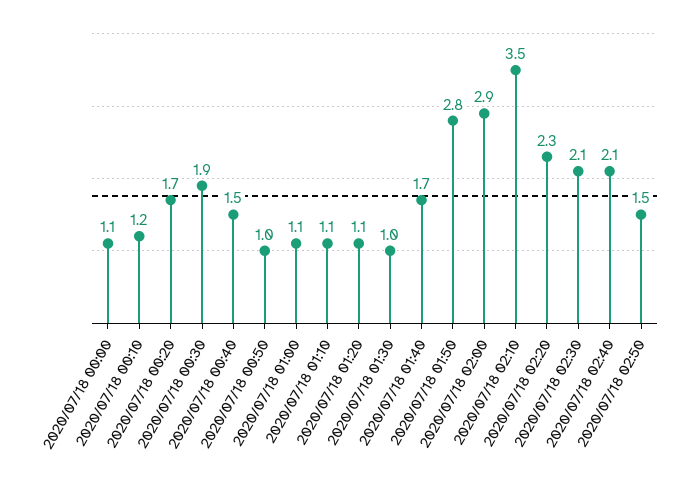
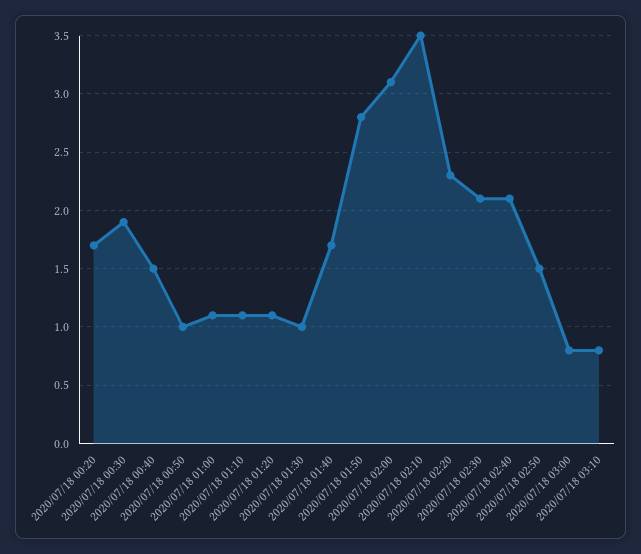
2020/07/18 00:00: 1.1 -> none
2020/07/18 00:10: 1.2 -> none
2020/07/18 02:00: 2.9 -> 3.1
2020/07/18 03:00: none -> 0.8
2020/07/18 03:10: none -> 0.8

